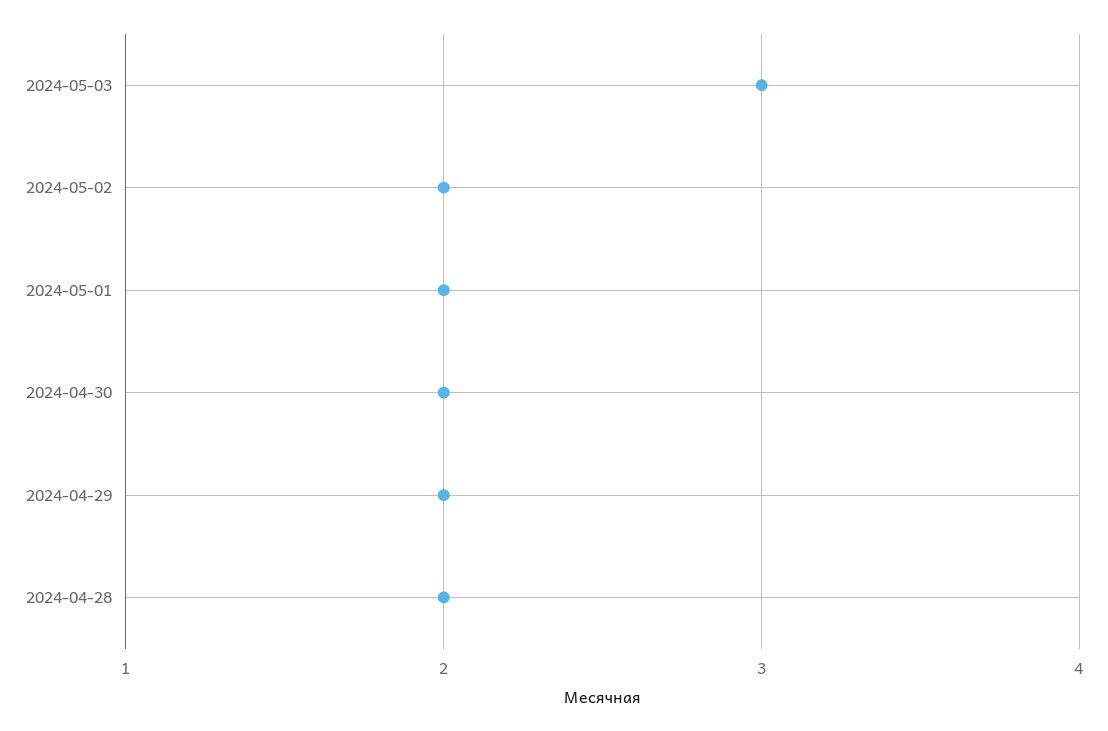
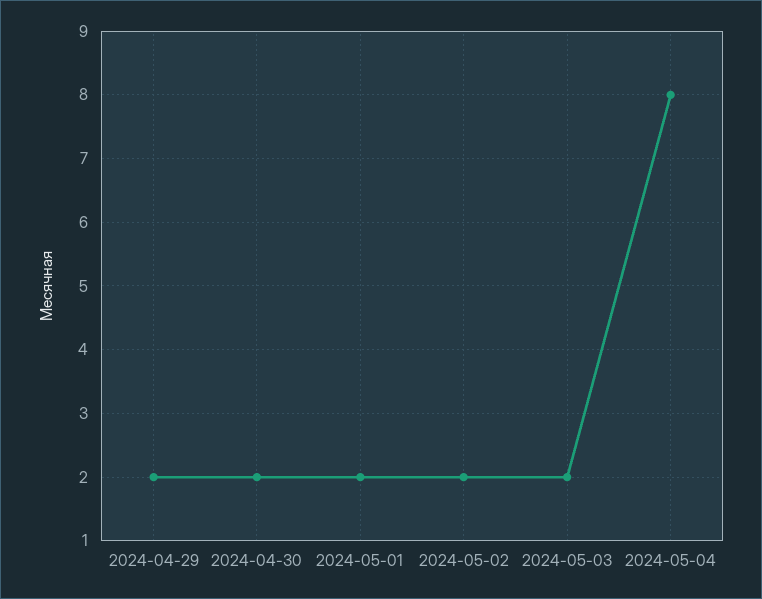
2024-05-03: 3 -> 2
2024-04-28: 2 -> none
2024-05-04: none -> 8

